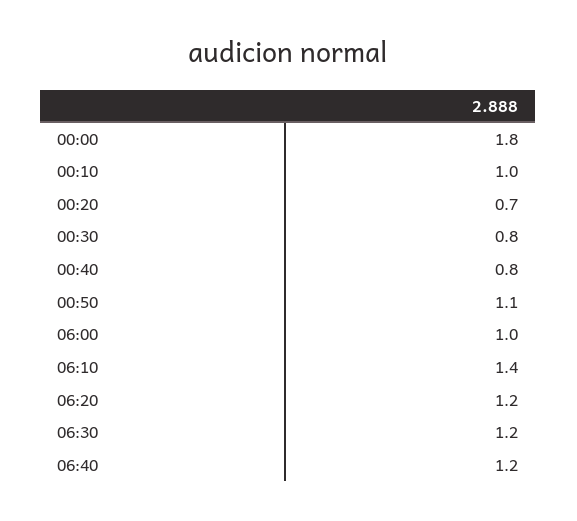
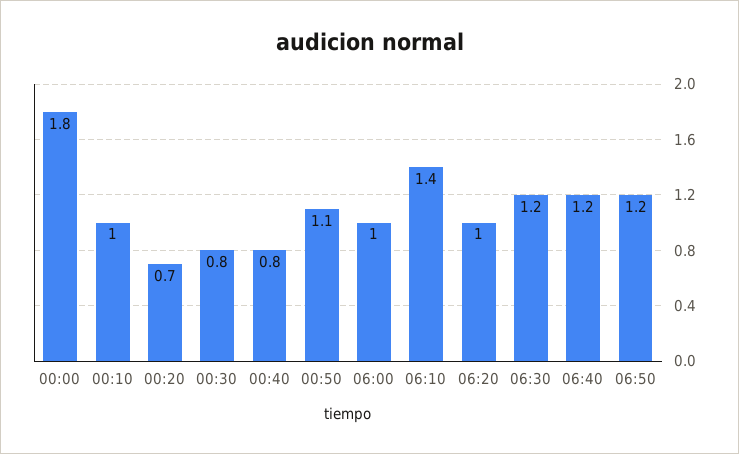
06:20: 1.2 -> 1
06:50: none -> 1.2

